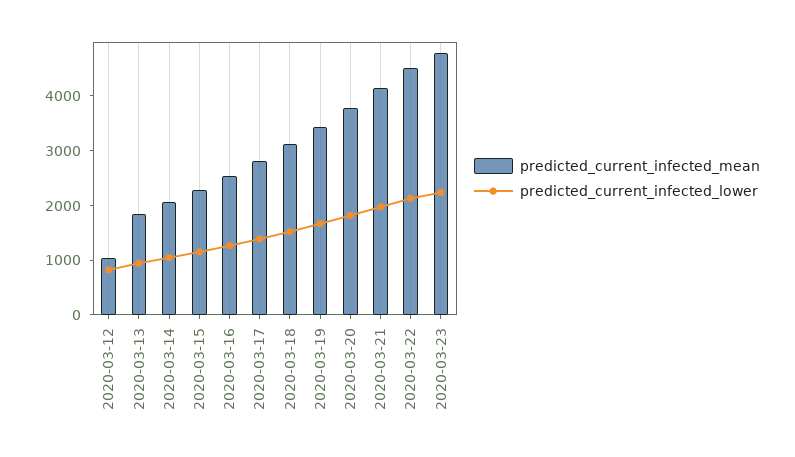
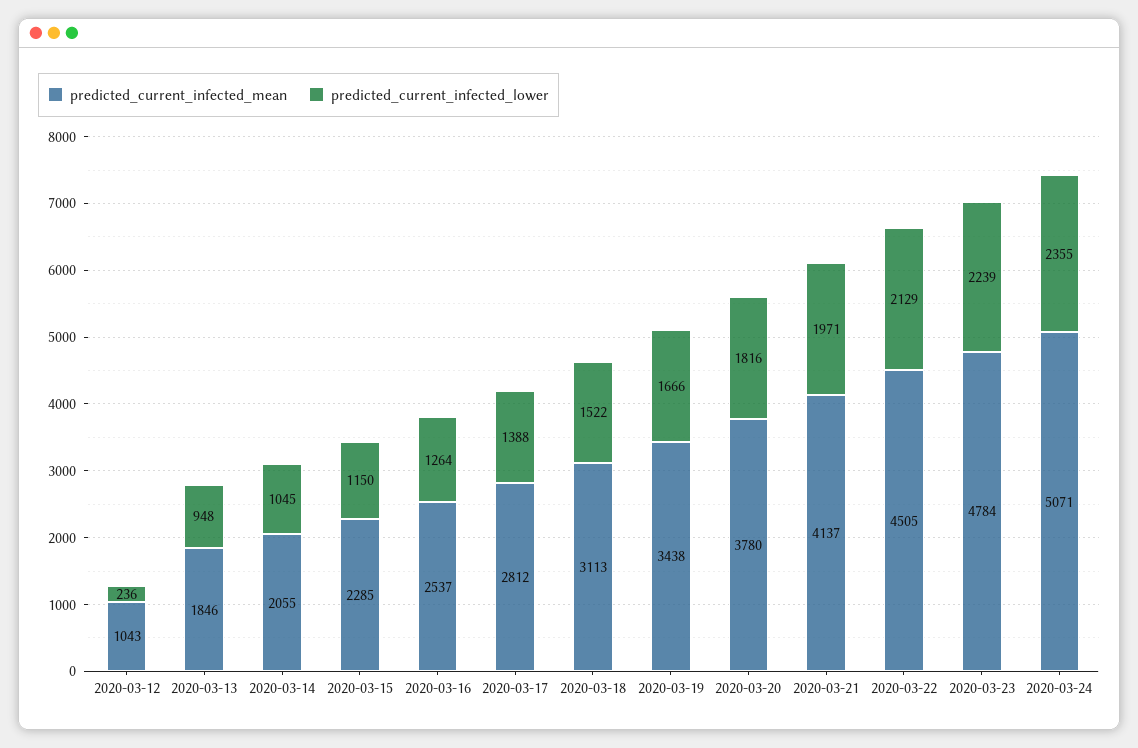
predicted_current_infected_lower, 2020-03-12: 800 -> 236
predicted_current_infected_mean, 2020-03-24: none -> 5071
predicted_current_infected_lower, 2020-03-24: none -> 2355

